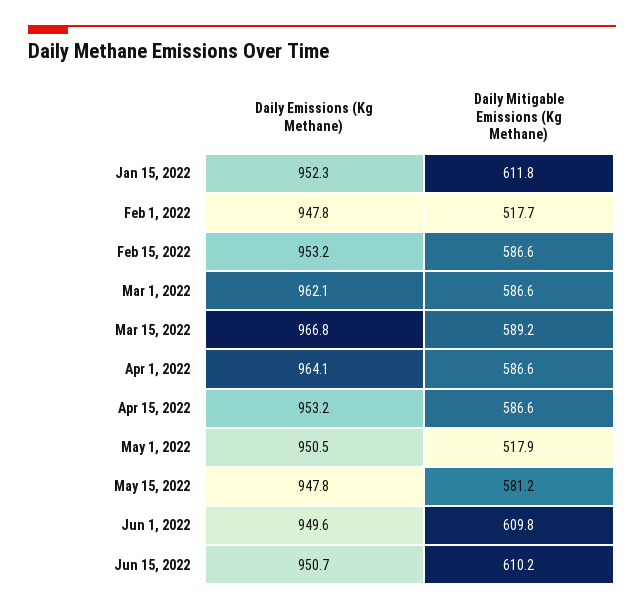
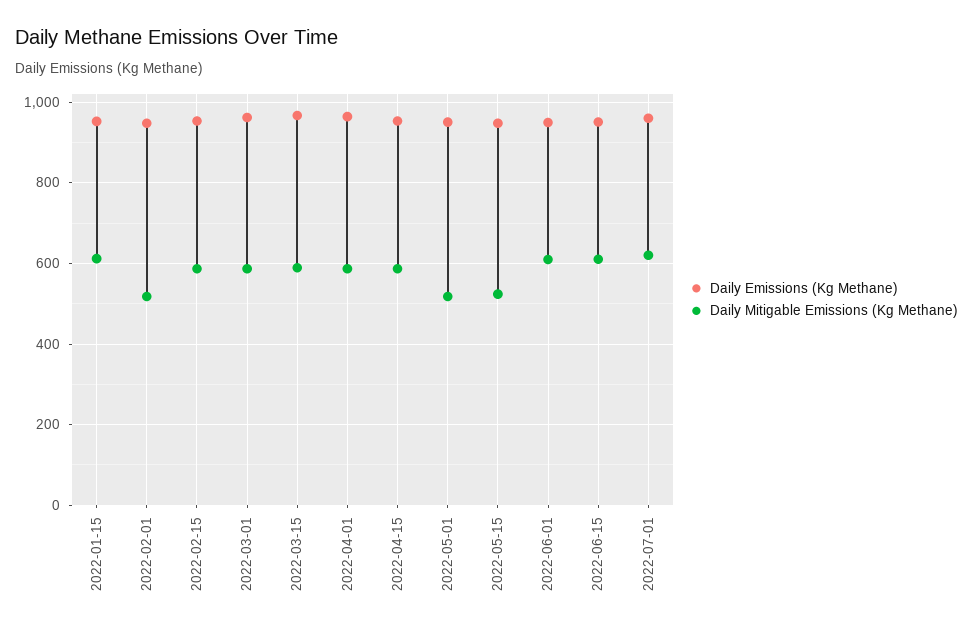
Daily Mitigable Emissions (Kg Methane), May 15, 2022: 581.2 -> 520
Daily Emissions (Kg Methane), 2022-07-01: none -> 960
Daily Mitigable Emissions (Kg Methane), 2022-07-01: none -> 620

